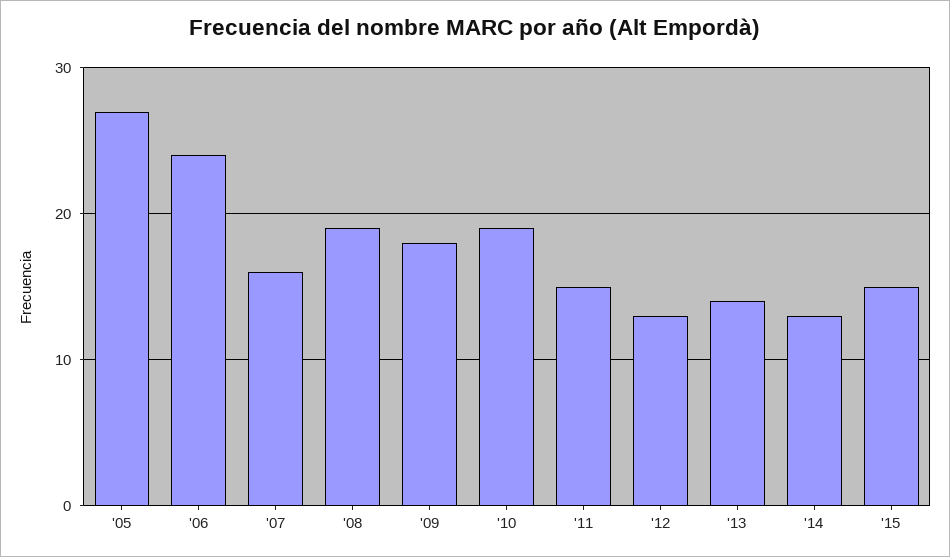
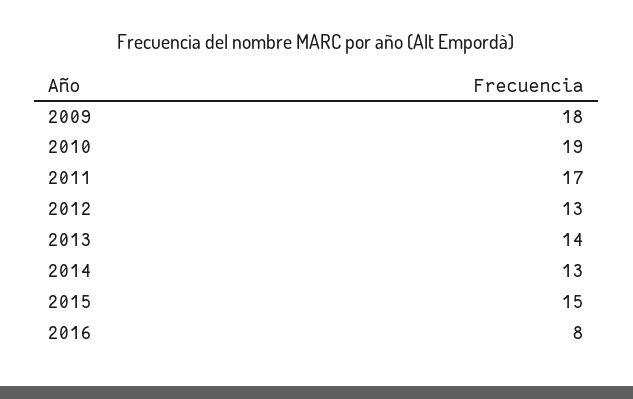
'05: 27 -> none
'06: 24 -> none
'07: 16 -> none
'08: 19 -> none
'11: 15 -> 17
2016: none -> 8

